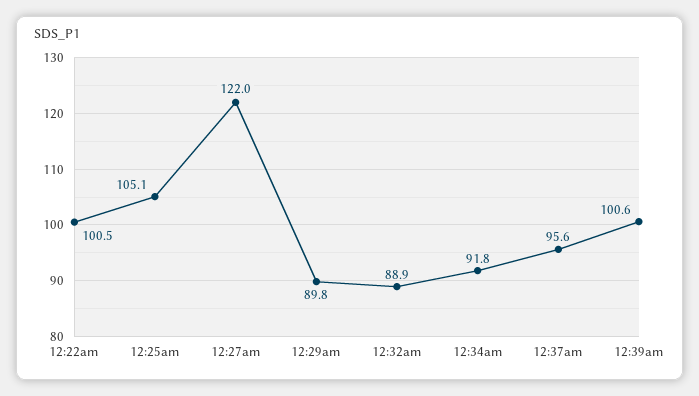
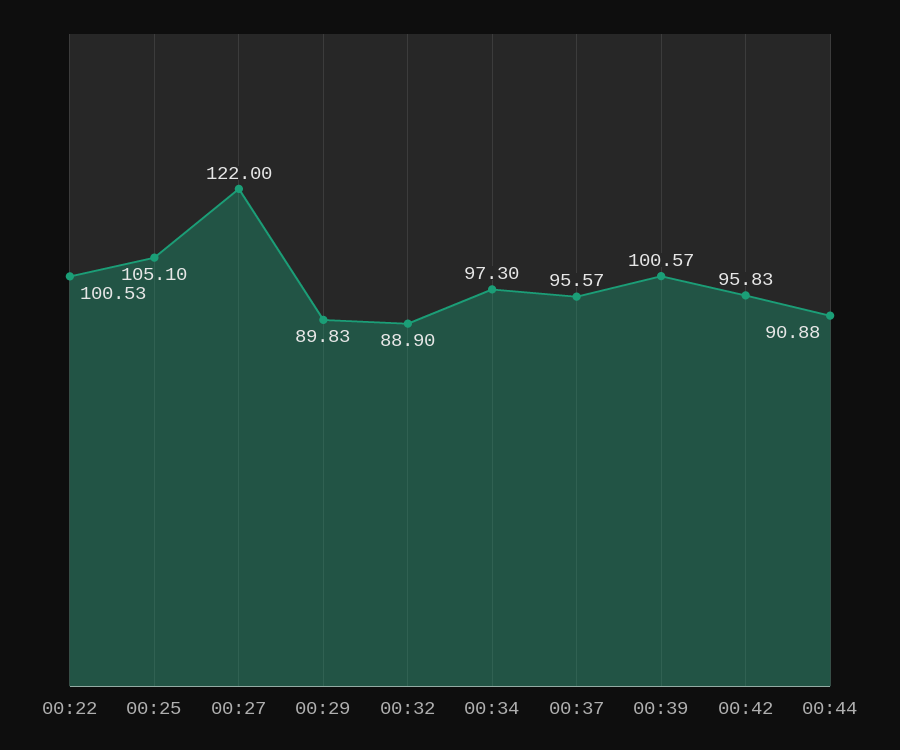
12:34am: 91.8 -> 97.3
00:42: none -> 95.83
00:44: none -> 90.88

